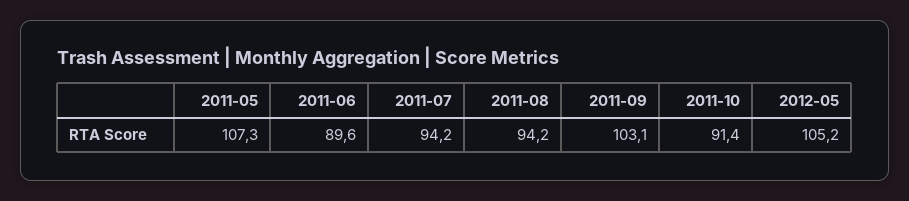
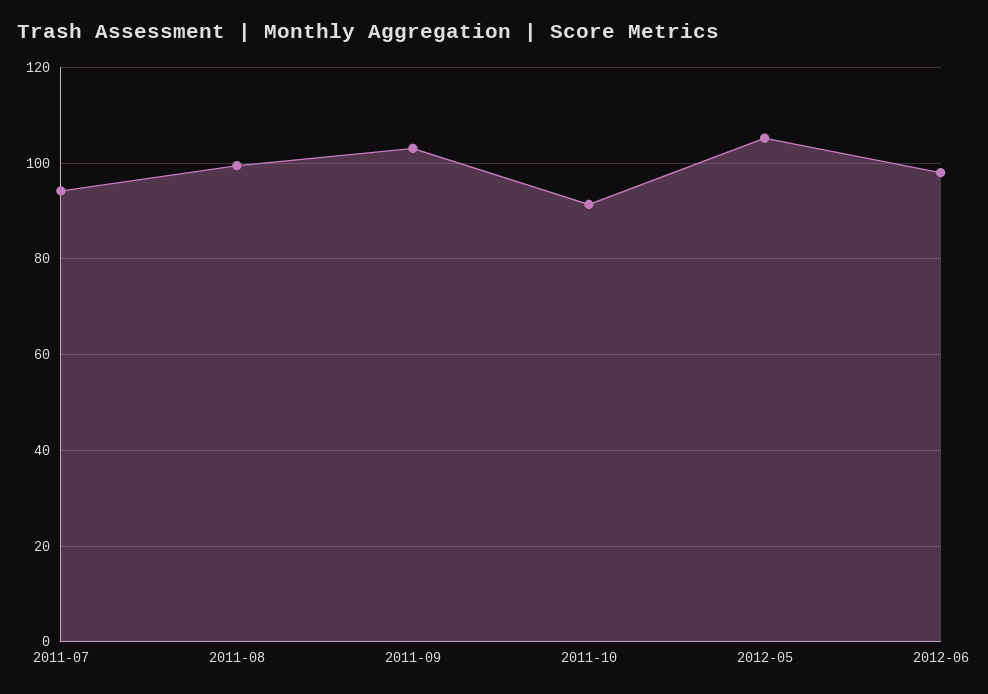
2011-05: 107.3 -> none
2011-06: 89.6 -> none
2011-08: 94.2 -> 100
2012-06: none -> 98

